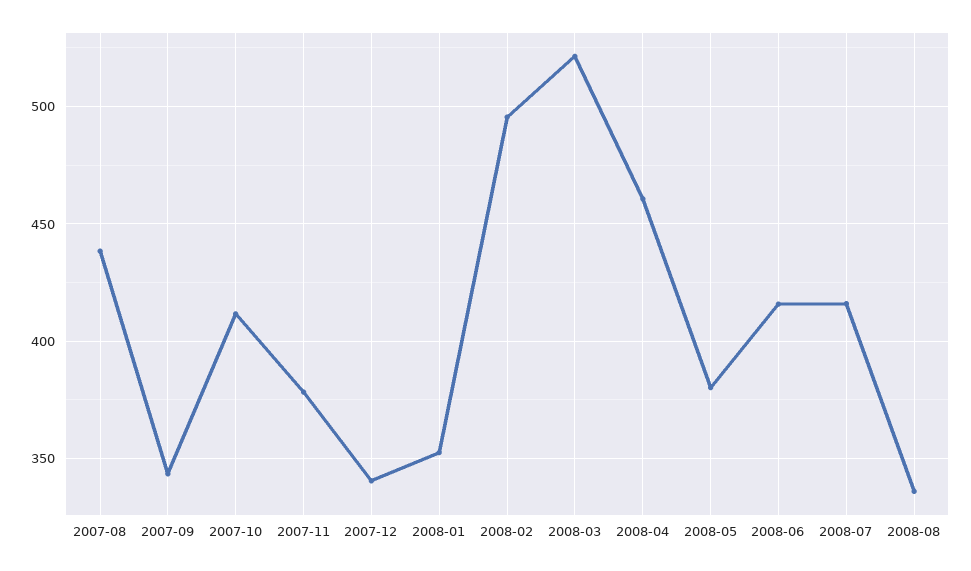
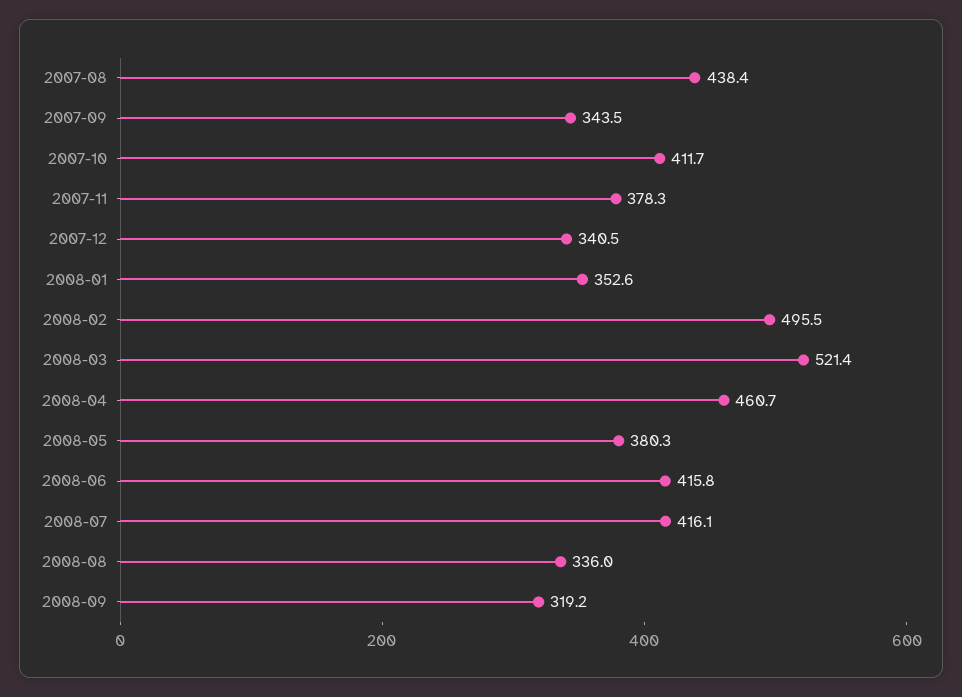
2008-09: none -> 319.2

